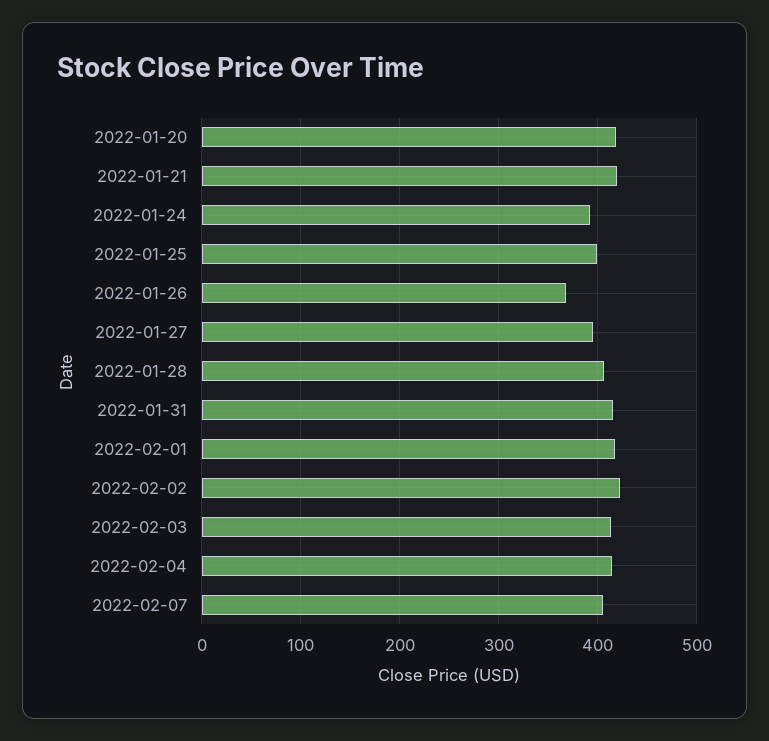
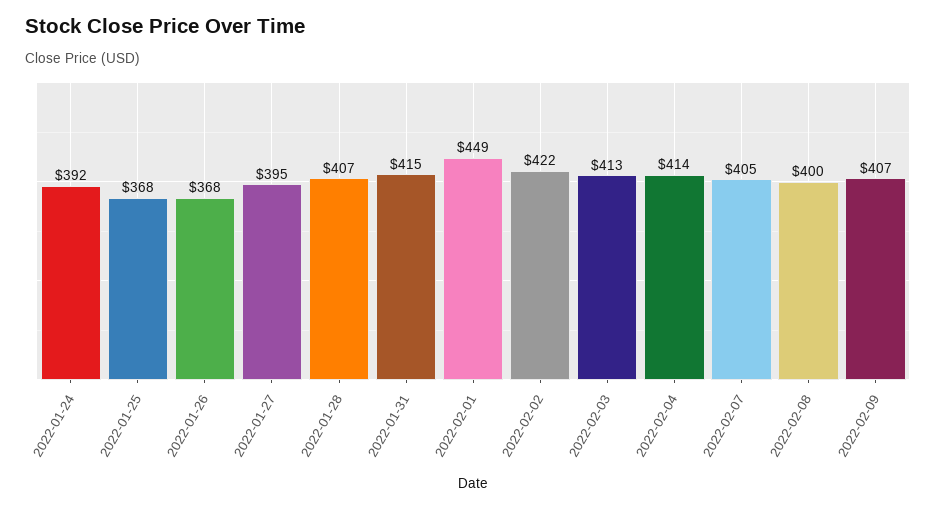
2022-01-20: 420 -> none
2022-01-21: 420 -> none
2022-01-25: 400 -> 368
2022-02-01: 420 -> 449
2022-02-08: none -> 400
2022-02-09: none -> 407

